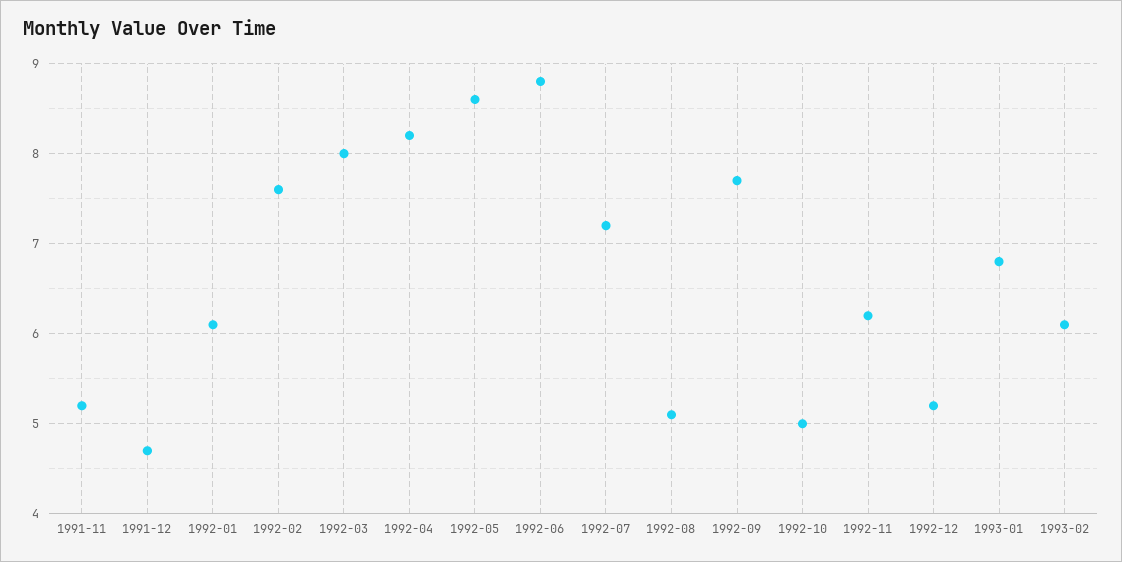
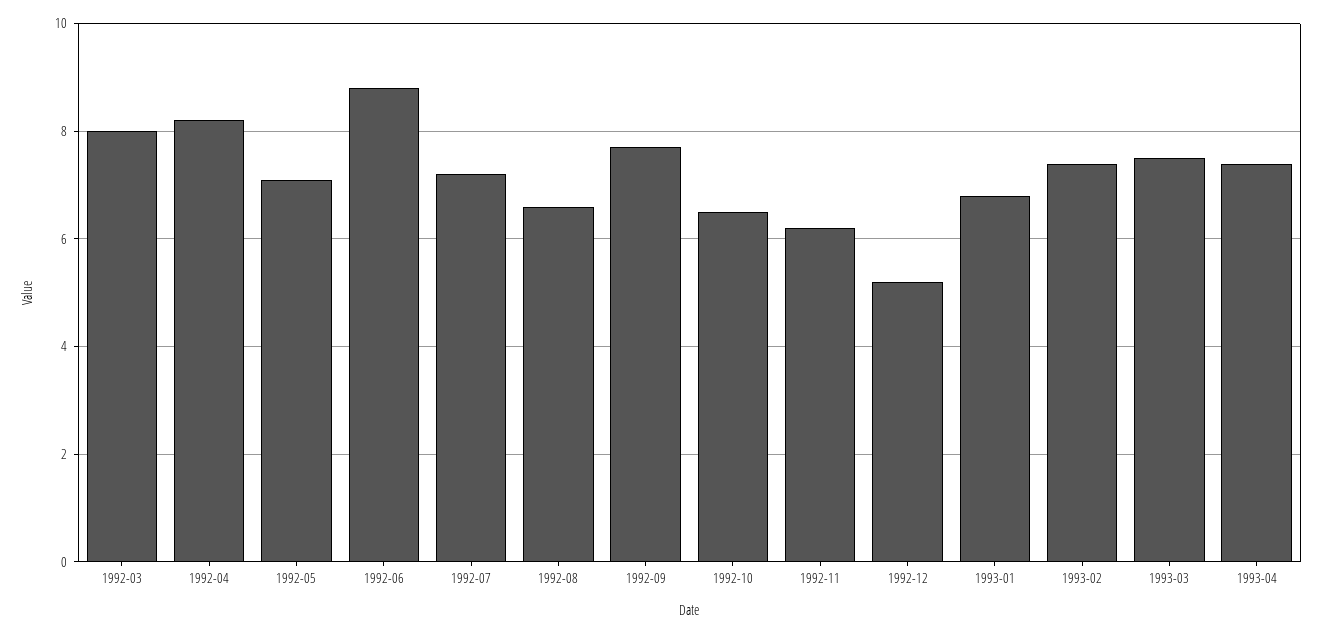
1991-11: 5.2 -> none
1991-12: 4.7 -> none
1992-01: 6.1 -> none
1992-02: 7.6 -> none
1992-05: 8.6 -> 7
1992-08: 5.1 -> 6.5
1992-10: 5 -> 6.5
1993-02: 6.1 -> 7.5
1993-03: none -> 7.5
1993-04: none -> 7.5

